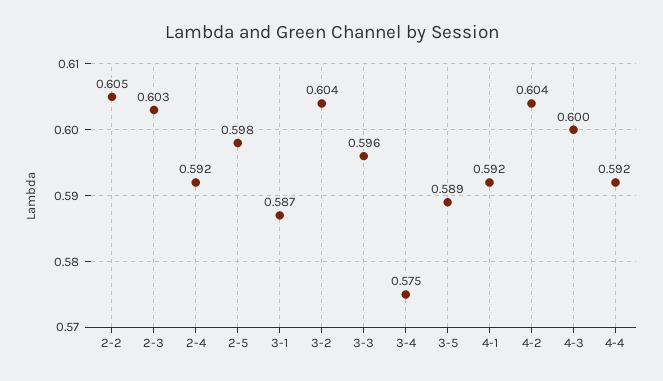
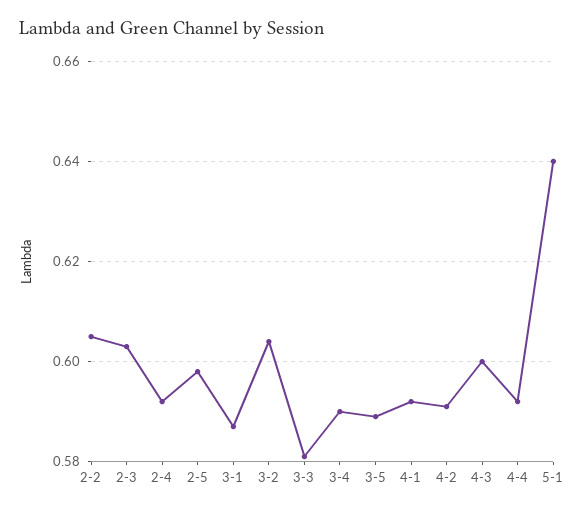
3-3: 0.596 -> 0.58
3-4: 0.575 -> 0.59
4-2: 0.604 -> 0.59
5-1: none -> 0.64

